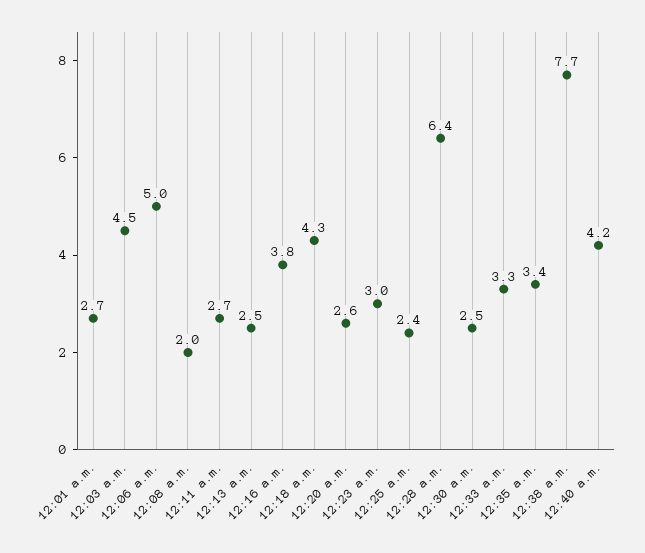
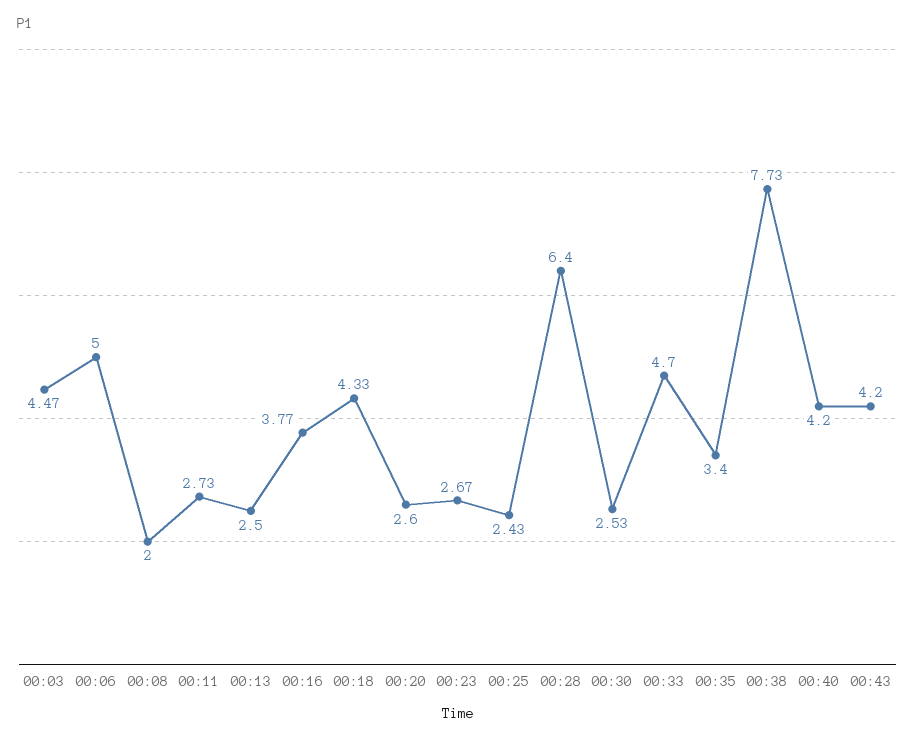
12:01 a.m.: 2.7 -> none
12:23 a.m.: 3 -> 2.67
12:33 a.m.: 3.3 -> 4.7
00:43: none -> 4.2

